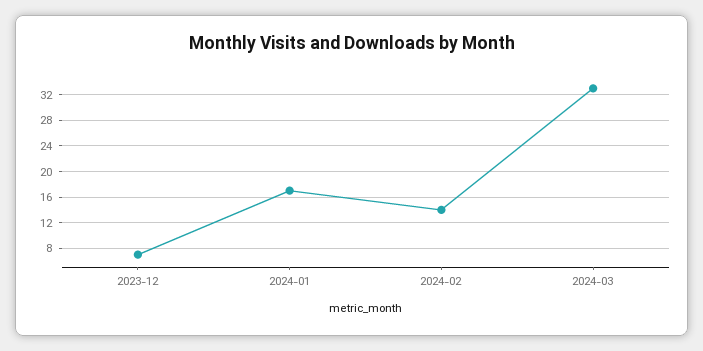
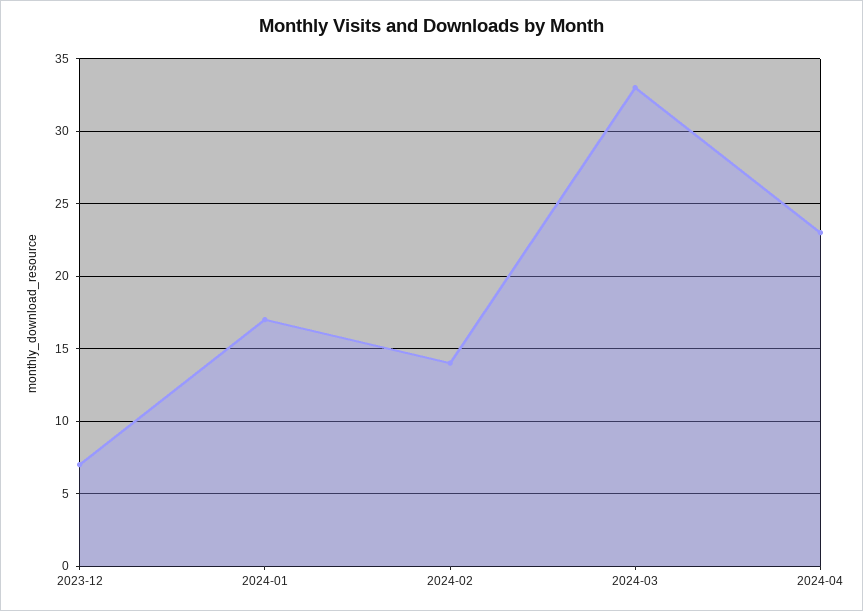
2024-04: none -> 23

